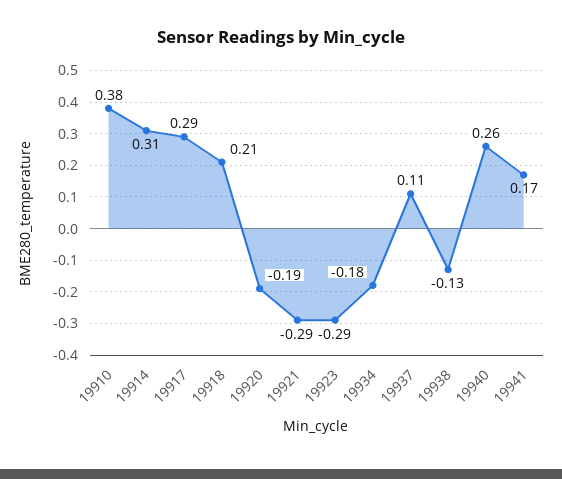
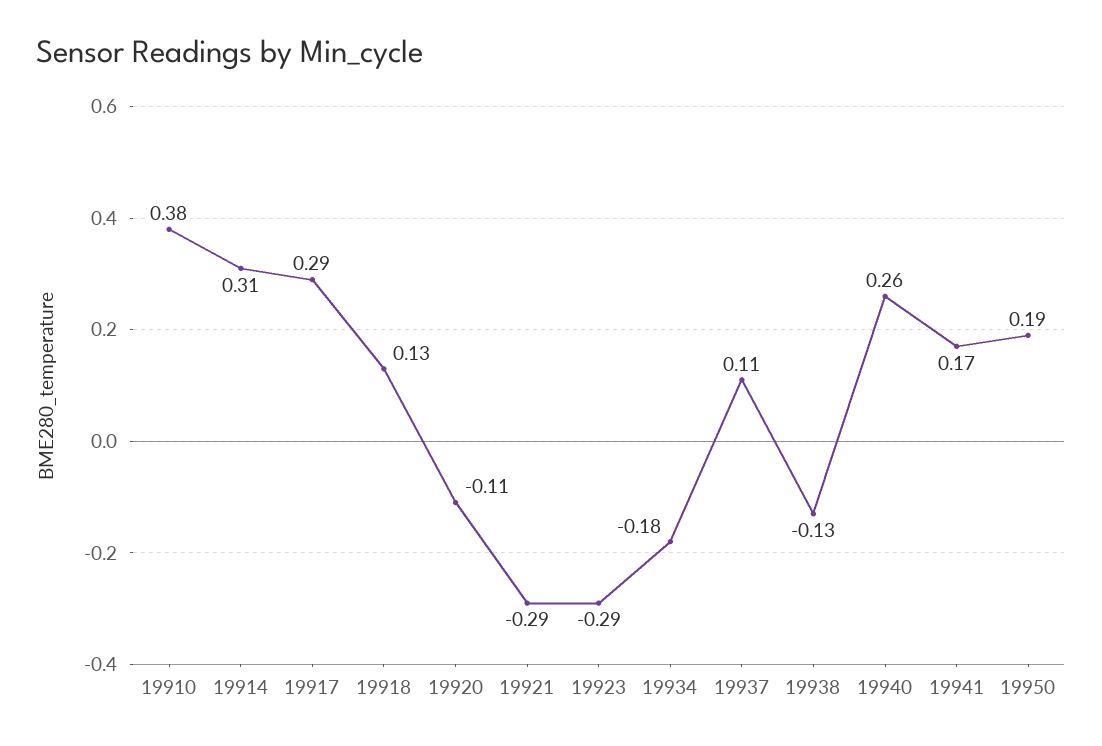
19918: 0.21 -> 0.13
19920: -0.19 -> -0.11
19950: none -> 0.19

